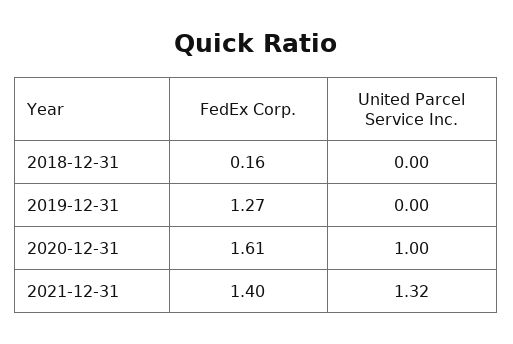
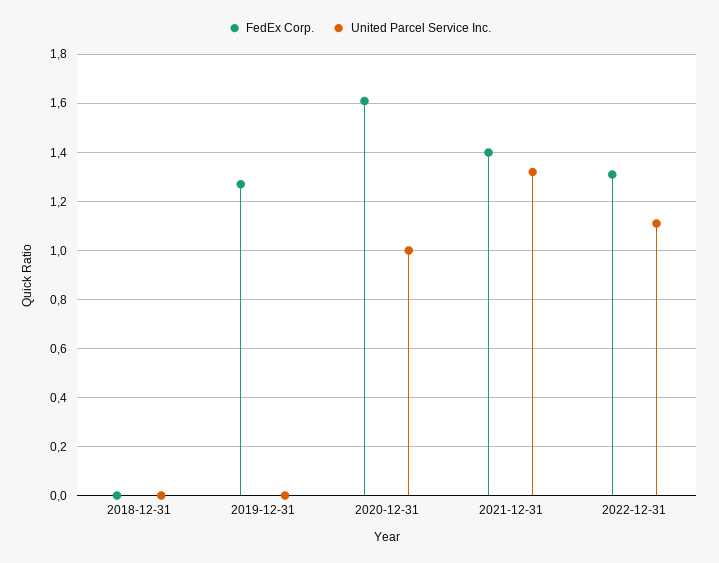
FedEx Corp., 2018-12-31: 0.16 -> 0
FedEx Corp., 2022-12-31: none -> 1.3
United Parcel Service Inc., 2022-12-31: none -> 1.1

